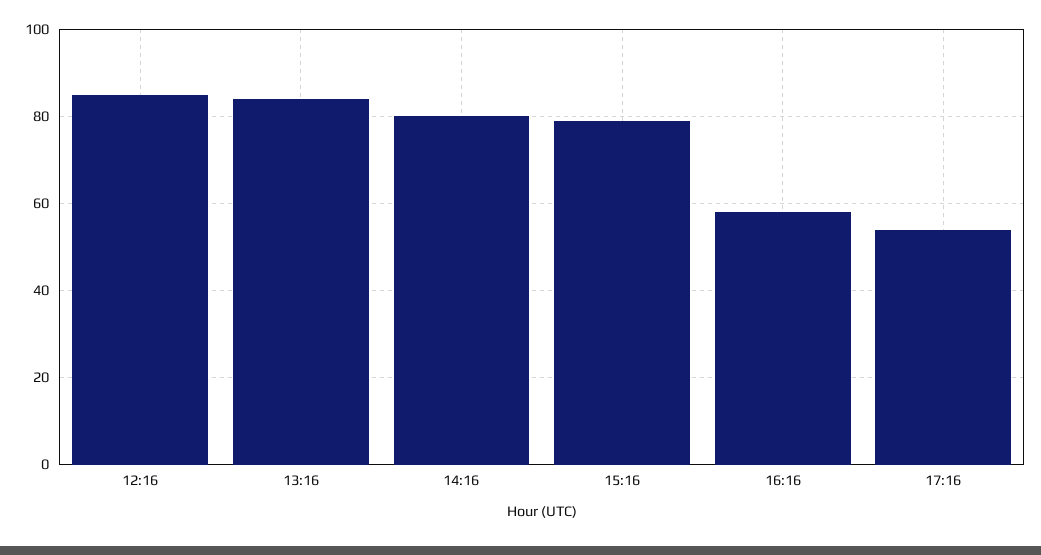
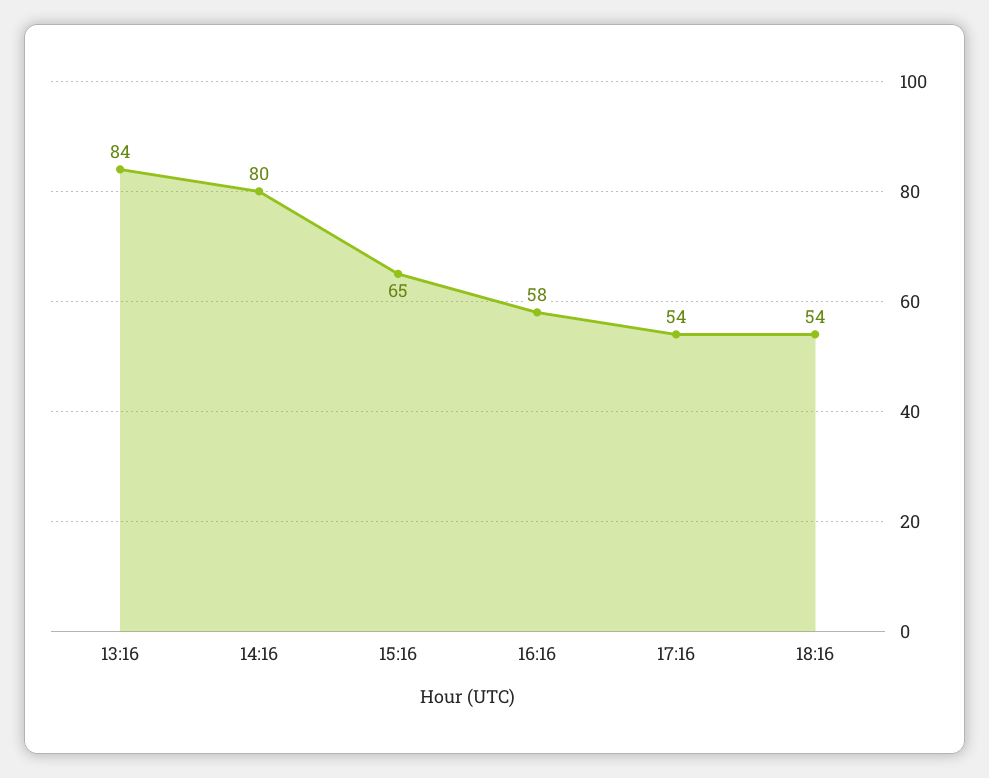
12:16: 85 -> none
15:16: 80 -> 65
18:16: none -> 54

